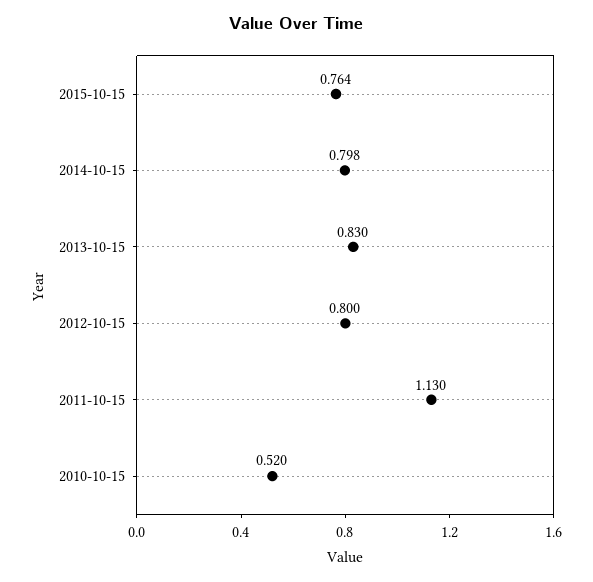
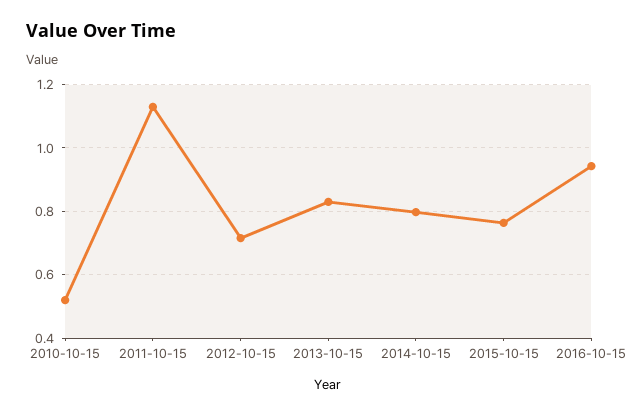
2012-10-15: 0.8 -> 0.72
2016-10-15: none -> 0.94

